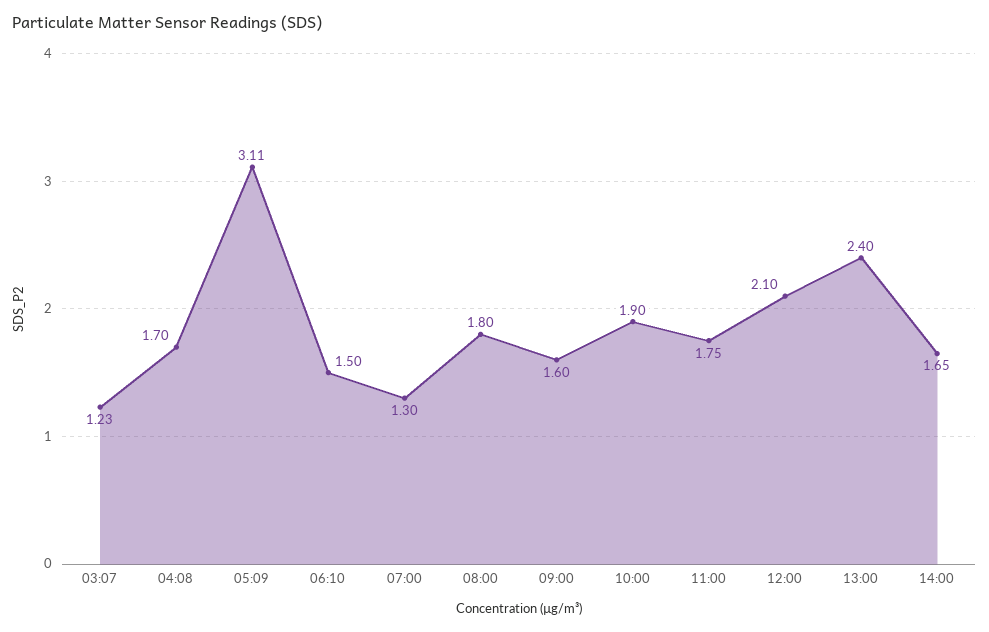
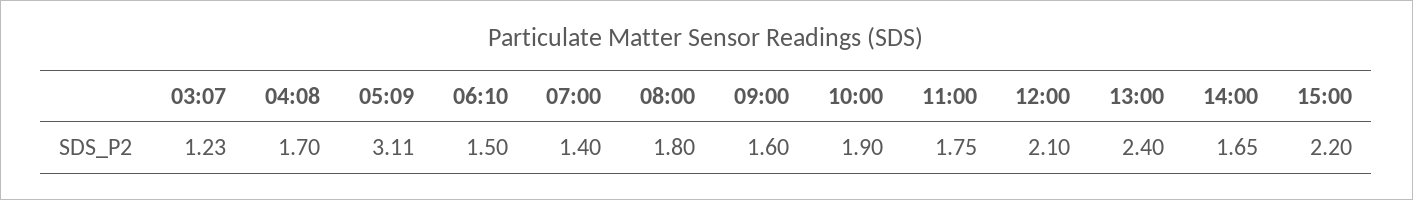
07:00: 1.3 -> 1.4
15:00: none -> 2.2

